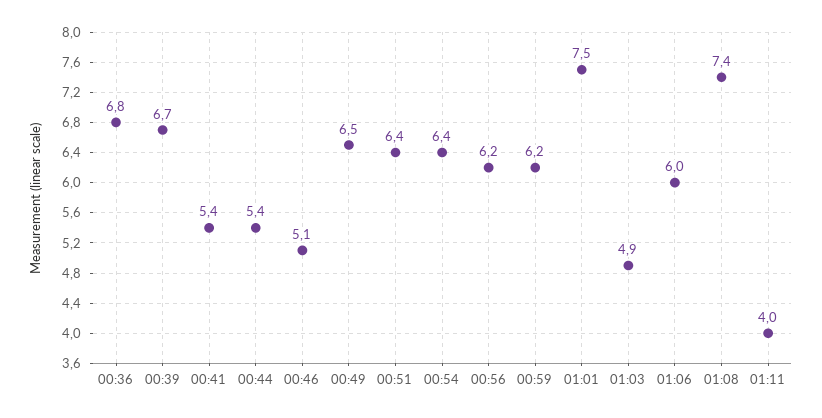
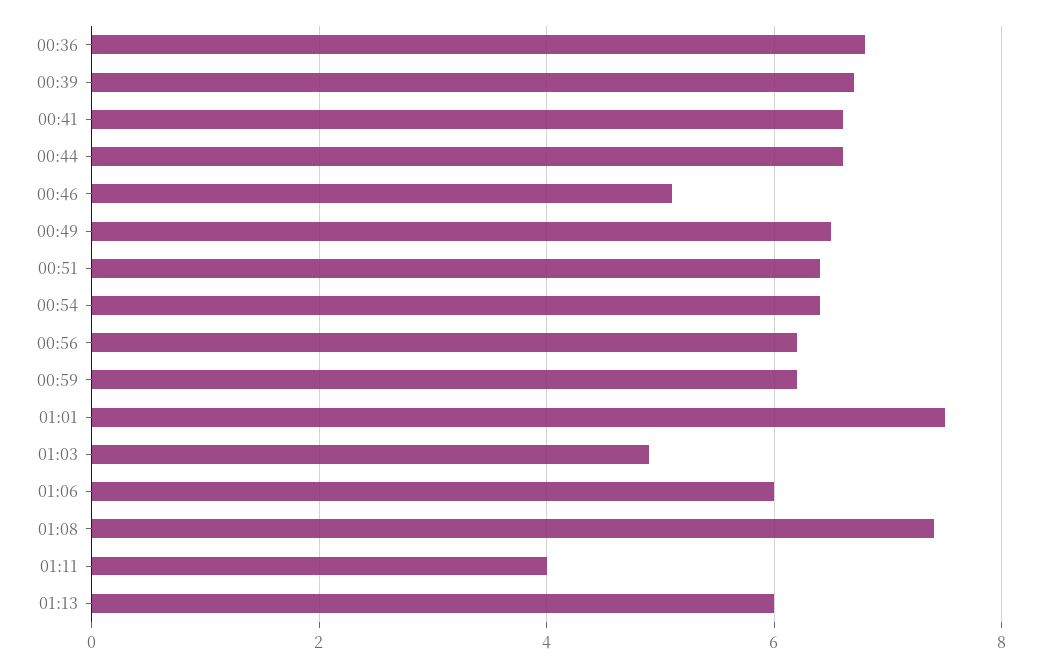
00:41: 5.4 -> 6.5
00:44: 5.4 -> 6.5
01:13: none -> 6

